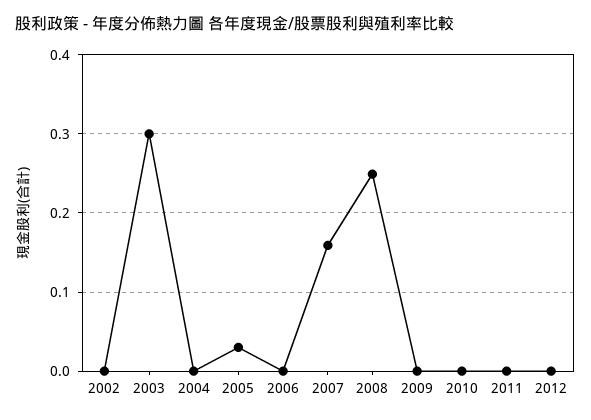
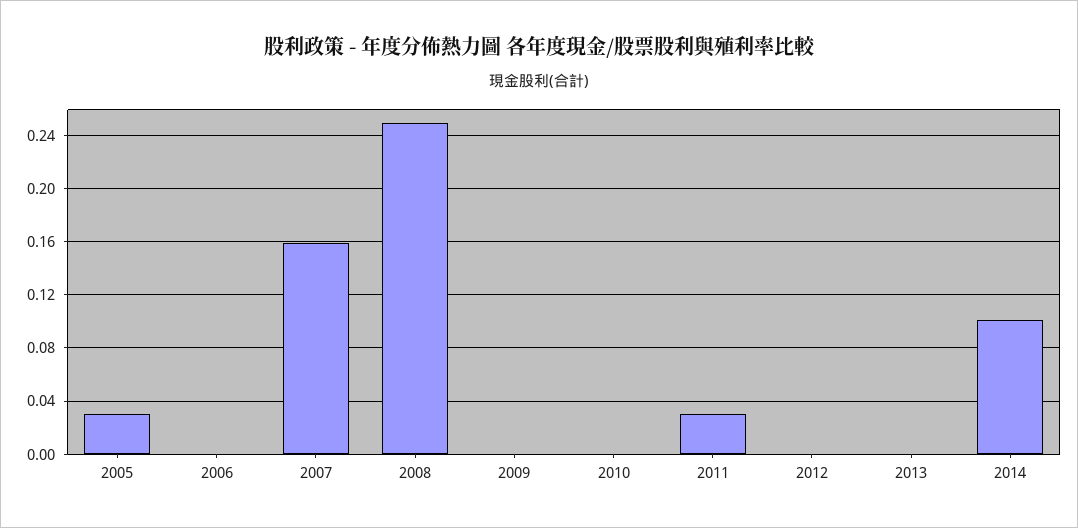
2002: 0 -> none
2003: 0.3 -> none
2004: 0 -> none
2011: 0 -> 0.03
2013: none -> 0
2014: none -> 0.1

